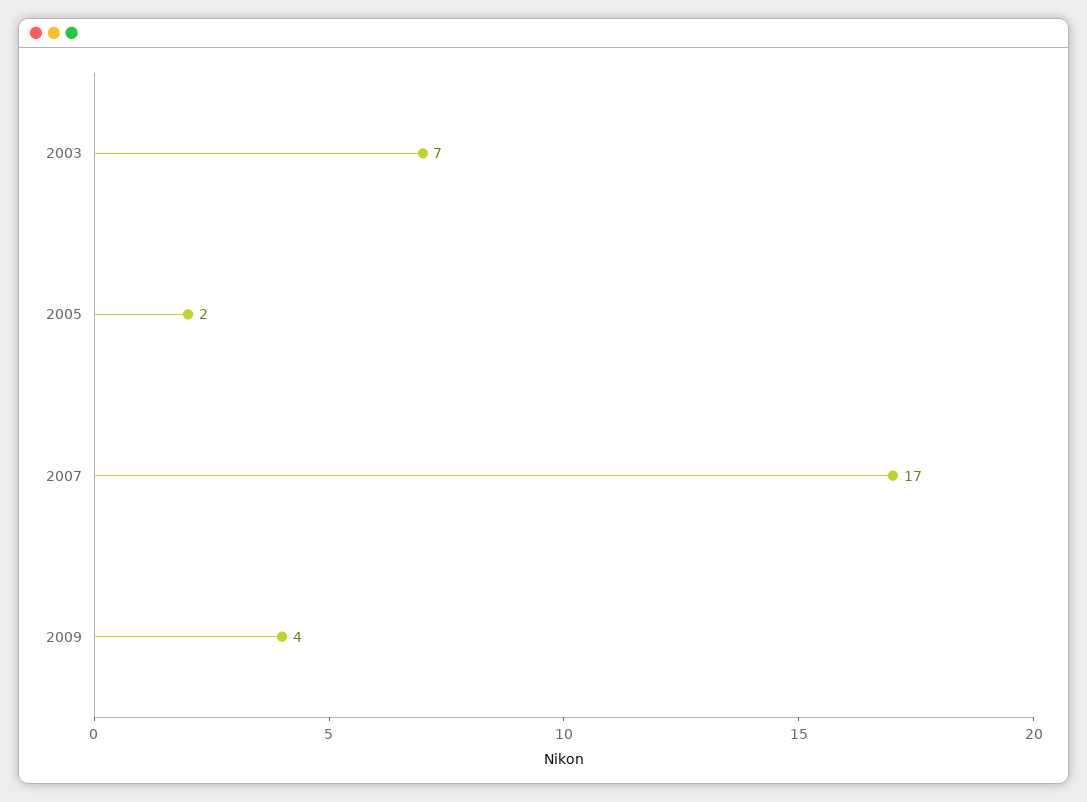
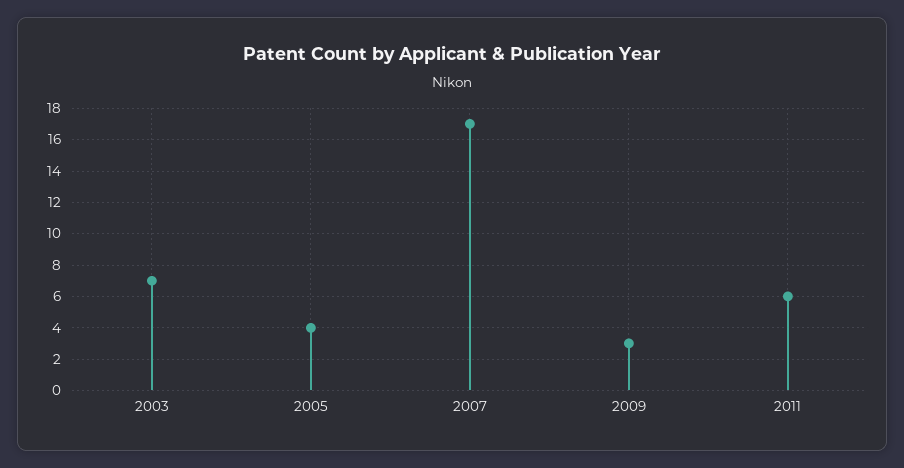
2005: 2 -> 4
2009: 4 -> 3
2011: none -> 6

